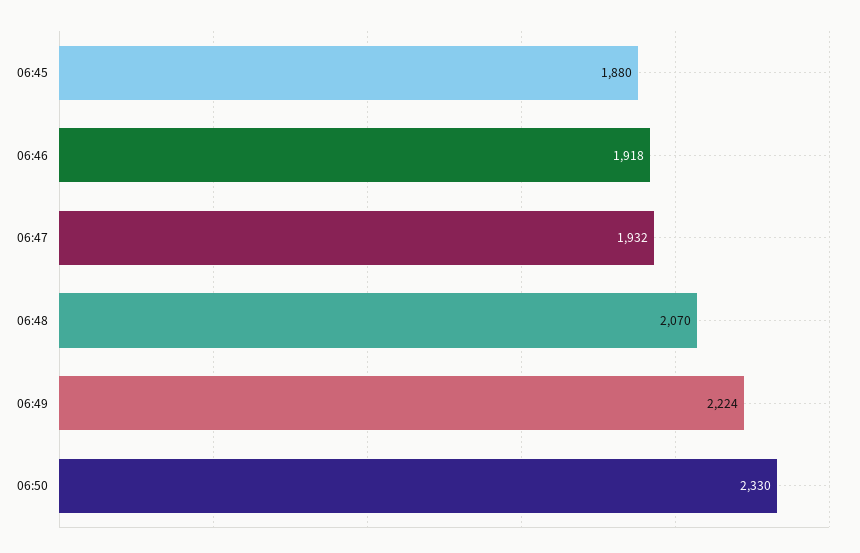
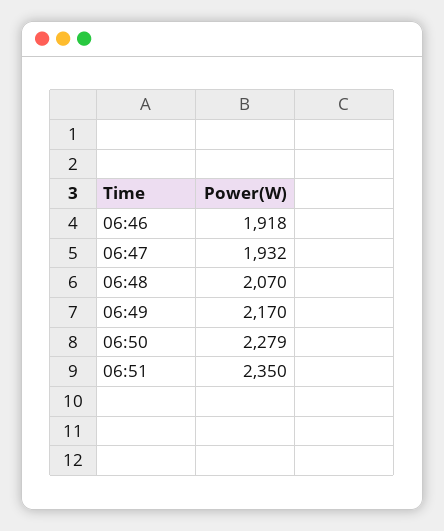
06:45: 1880 -> none
06:49: 2224 -> 2170
06:50: 2330 -> 2279
06:51: none -> 2350

